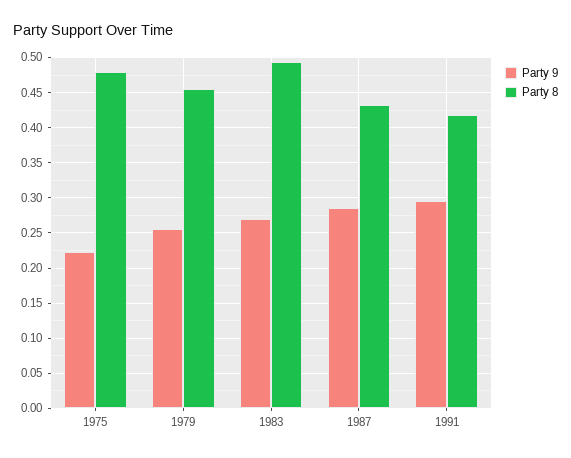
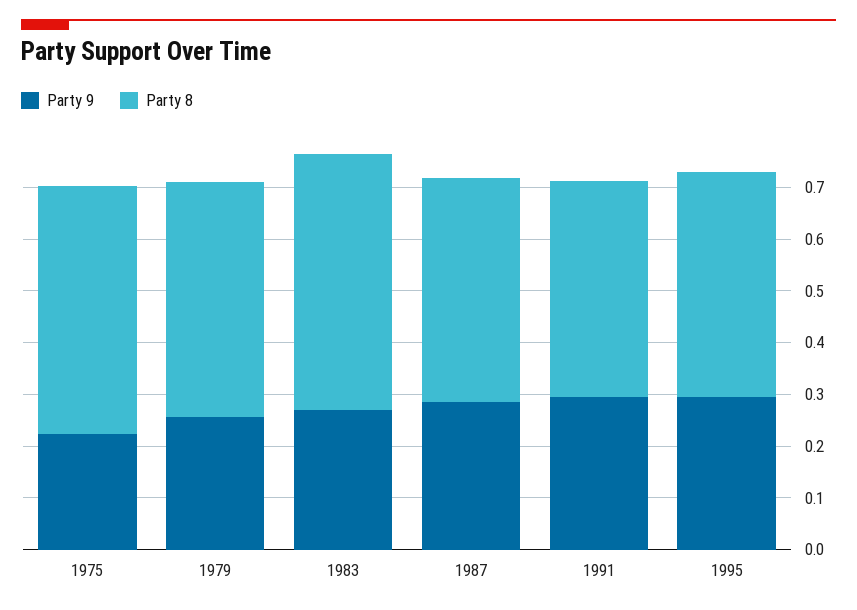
Party 9, 1995: none -> 0.3
Party 8, 1995: none -> 0.44

